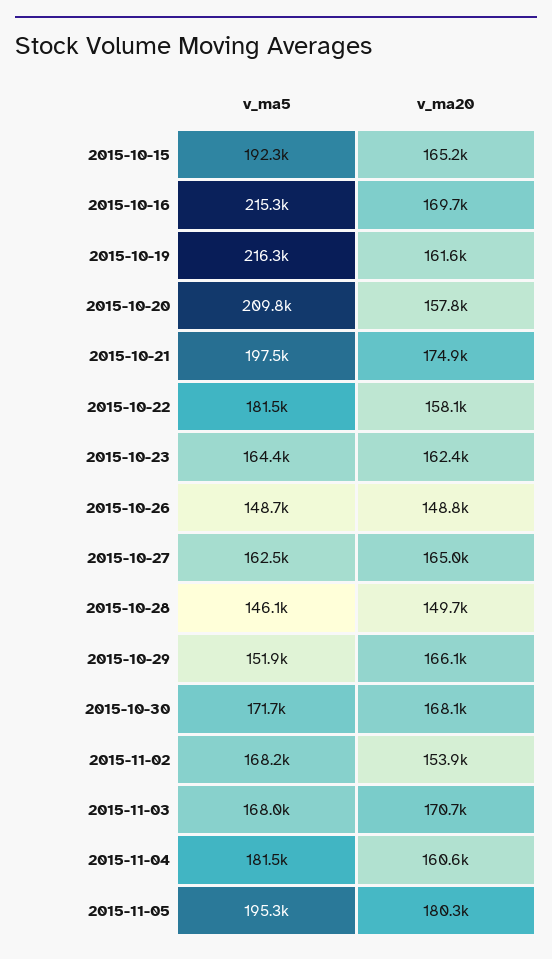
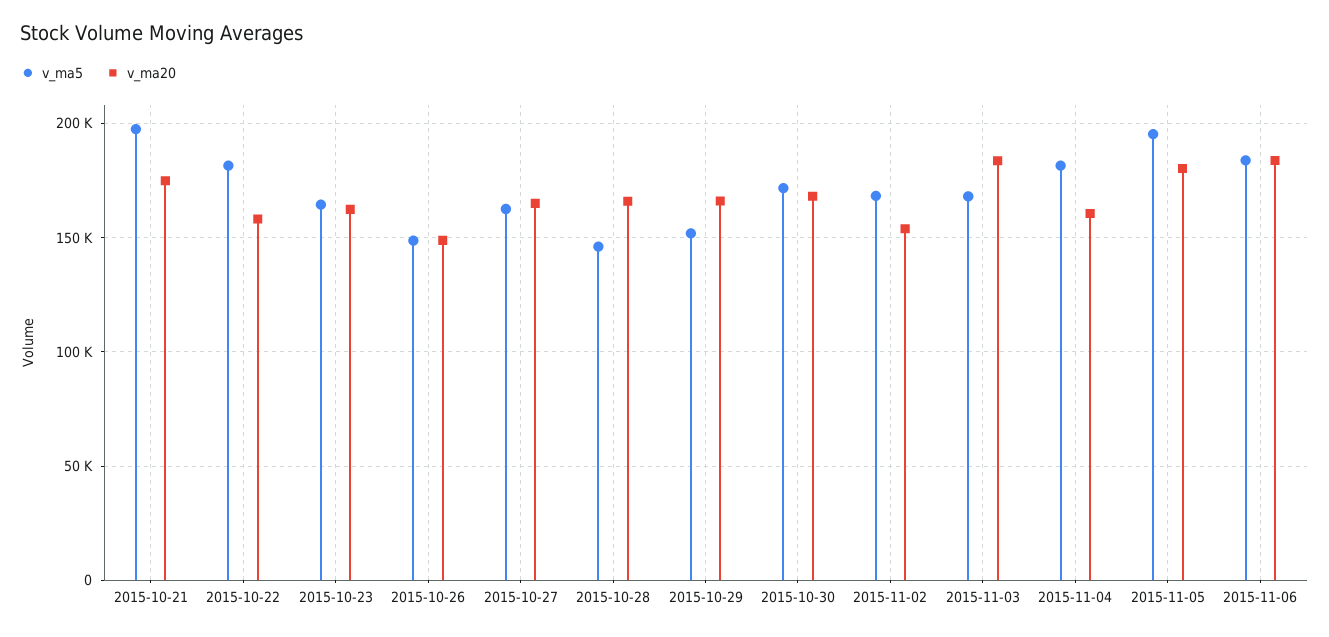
v_ma5, 2015-10-15: 192300 -> none
v_ma20, 2015-10-15: 165200 -> none
v_ma5, 2015-10-16: 215300 -> none
v_ma20, 2015-10-16: 169700 -> none
v_ma5, 2015-10-19: 216300 -> none
v_ma20, 2015-10-19: 161600 -> none
v_ma5, 2015-10-20: 209800 -> none
v_ma20, 2015-10-20: 157800 -> none
v_ma20, 2015-10-28: 149700 -> 165000
v_ma20, 2015-11-03: 170700 -> 185000
v_ma5, 2015-11-06: none -> 185000
v_ma20, 2015-11-06: none -> 185000

